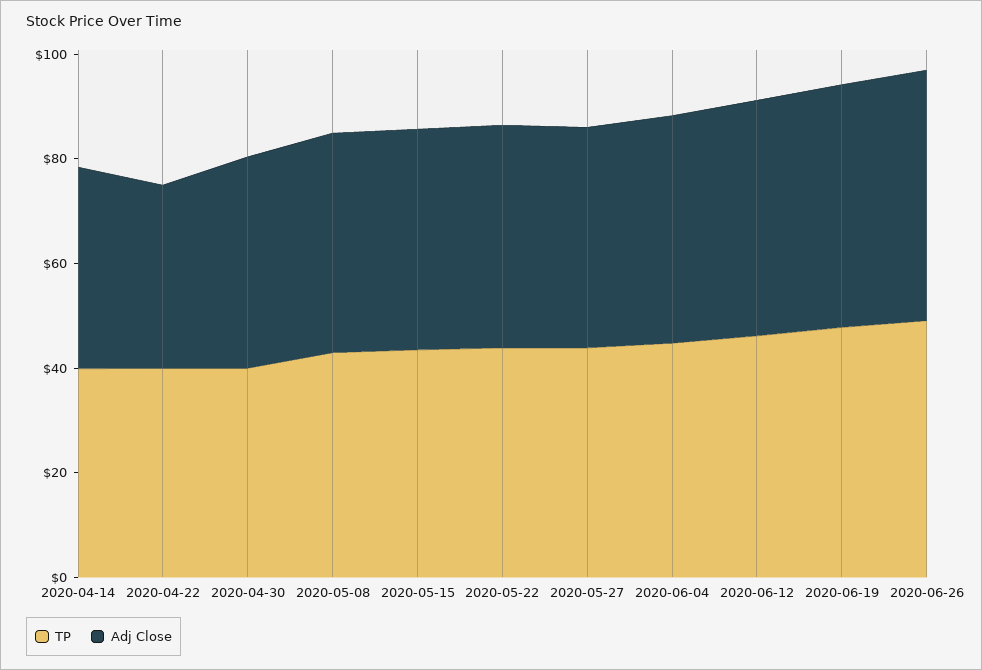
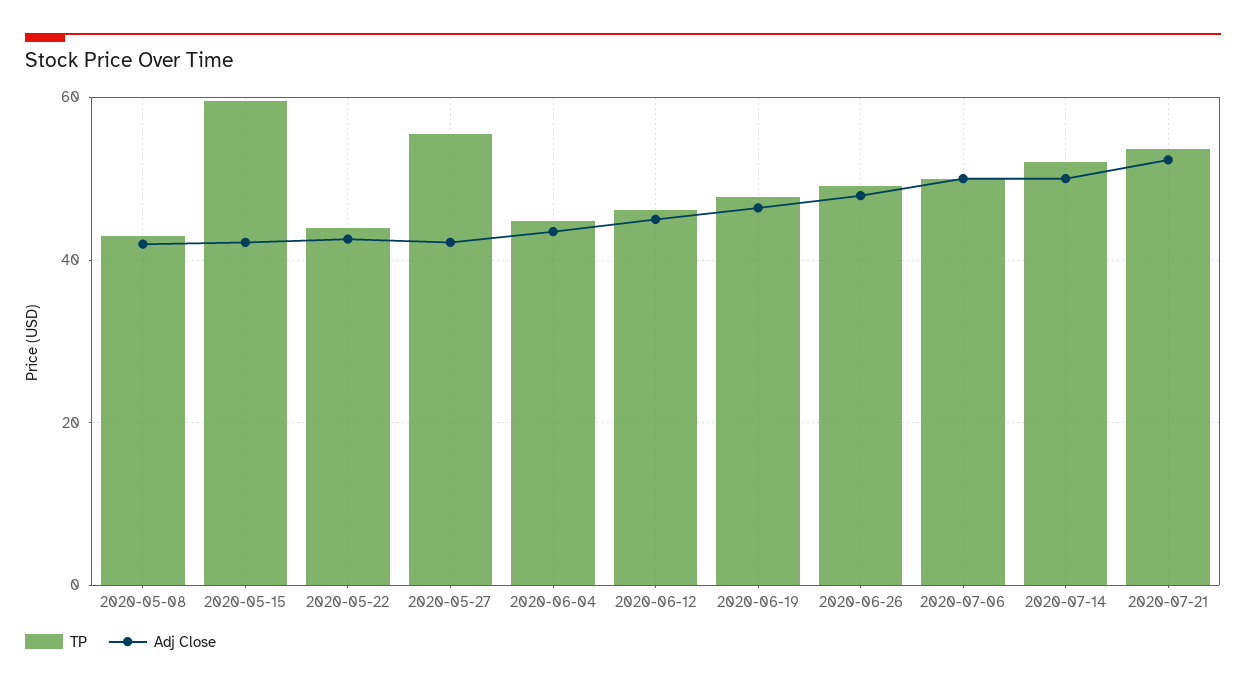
TP, 2020-04-14: 40 -> none
Adj Close, 2020-04-14: 40 -> none
TP, 2020-04-22: 40 -> none
Adj Close, 2020-04-22: 35 -> none
TP, 2020-04-30: 40 -> none
Adj Close, 2020-04-30: 40 -> none
TP, 2020-05-15: 45 -> 60
TP, 2020-05-27: 45 -> 56
TP, 2020-07-06: none -> 50
Adj Close, 2020-07-06: none -> 50
TP, 2020-07-14: none -> 52
Adj Close, 2020-07-14: none -> 50
TP, 2020-07-21: none -> 54
Adj Close, 2020-07-21: none -> 52

